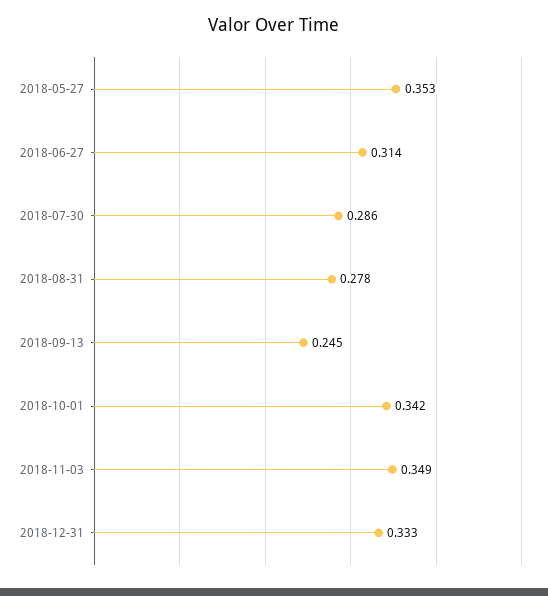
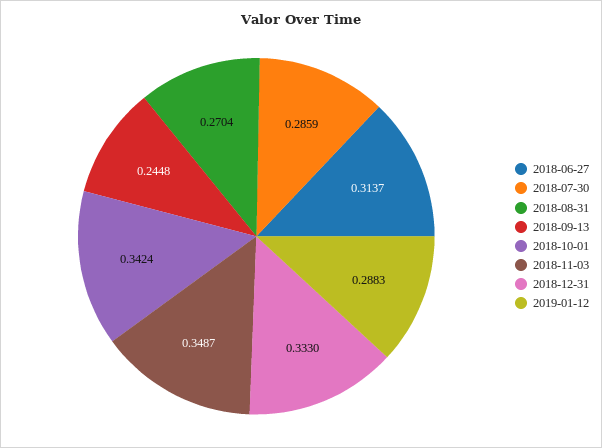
2018-05-27: 0.353 -> none
2018-08-31: 0.278 -> 0.2704
2019-01-12: none -> 0.2883

